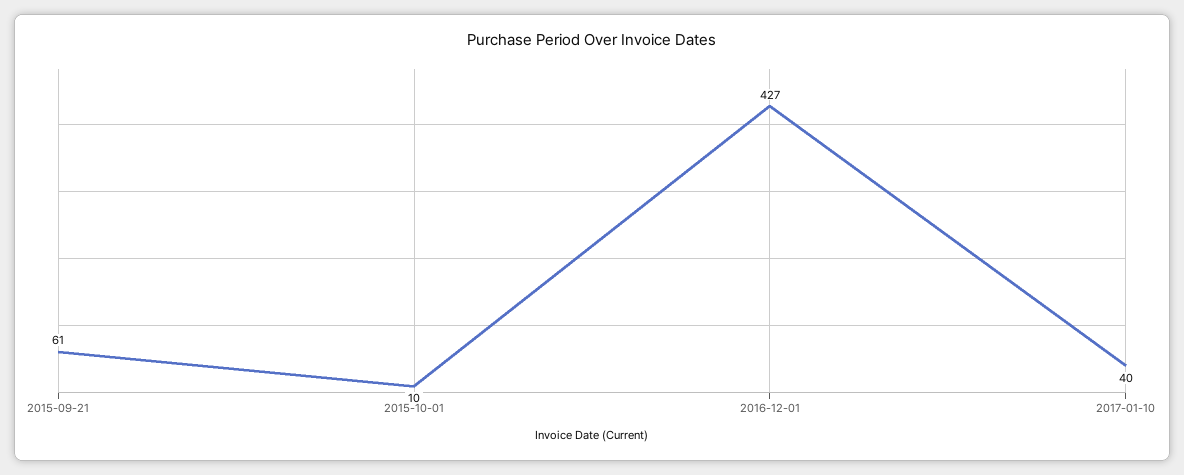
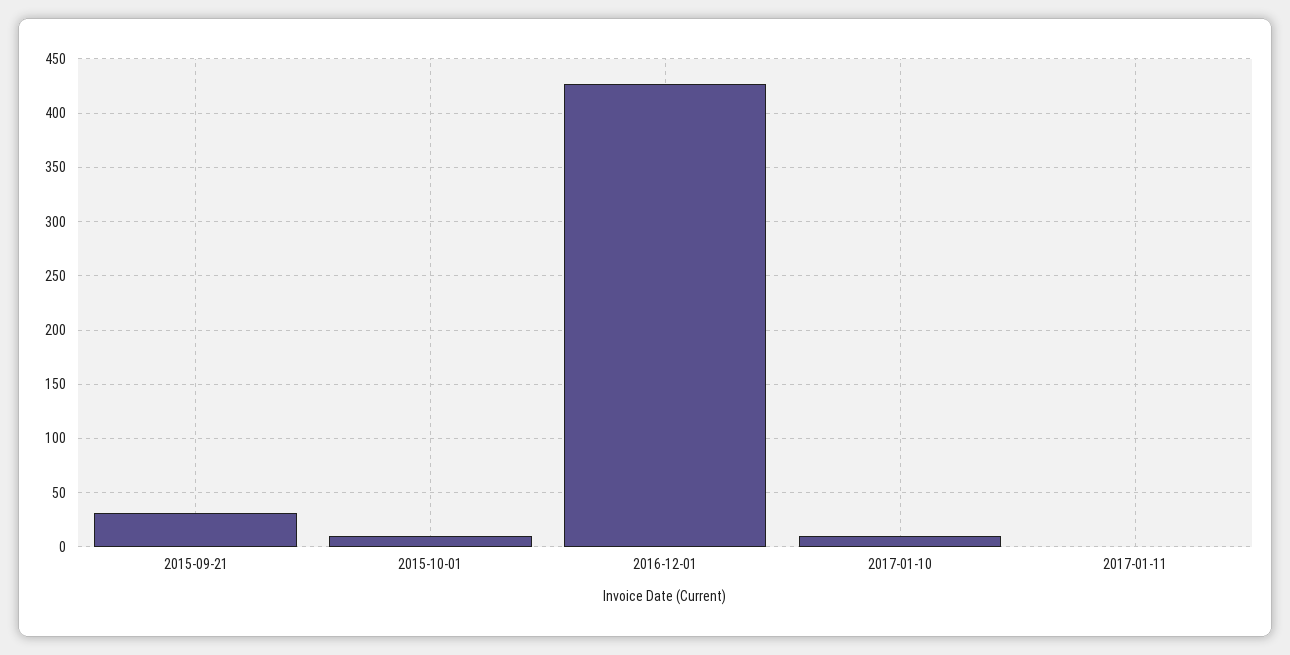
2015-09-21: 61 -> 30
2017-01-10: 40 -> 10
2017-01-11: none -> 0

